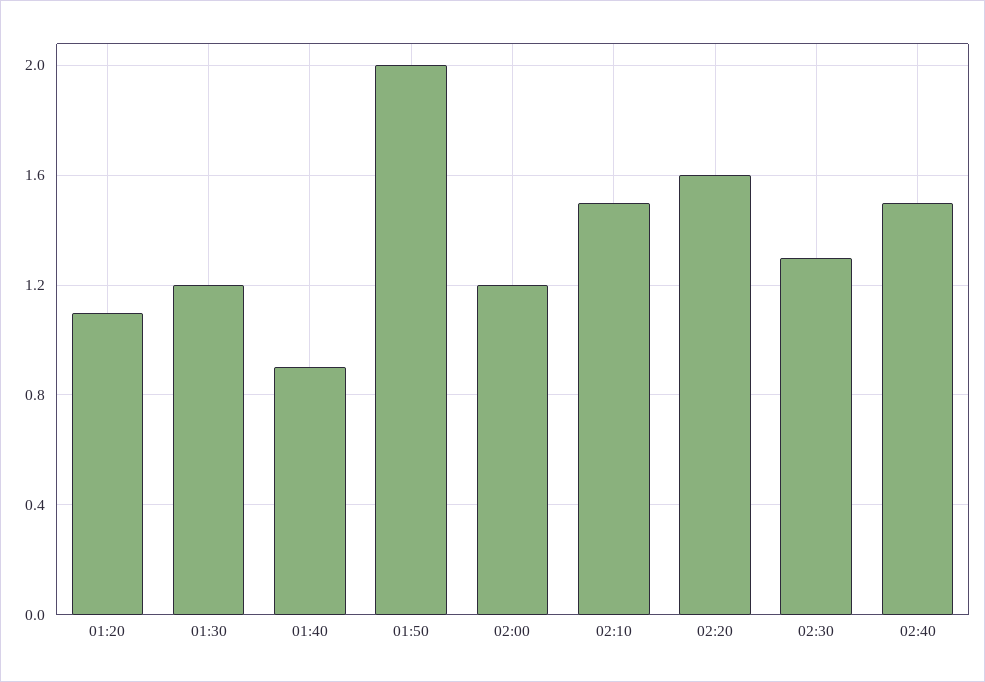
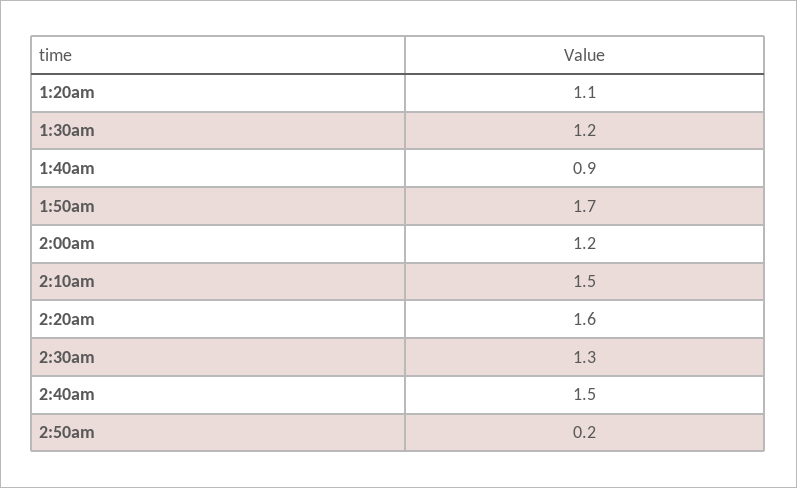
01:50: 2 -> 1.7
2:50am: none -> 0.2

